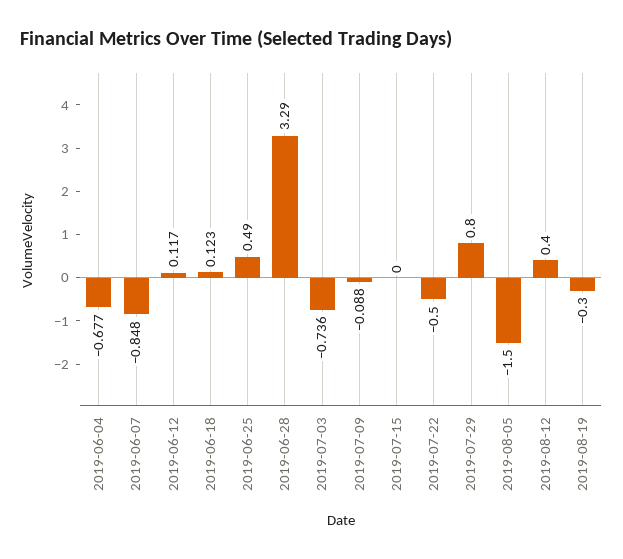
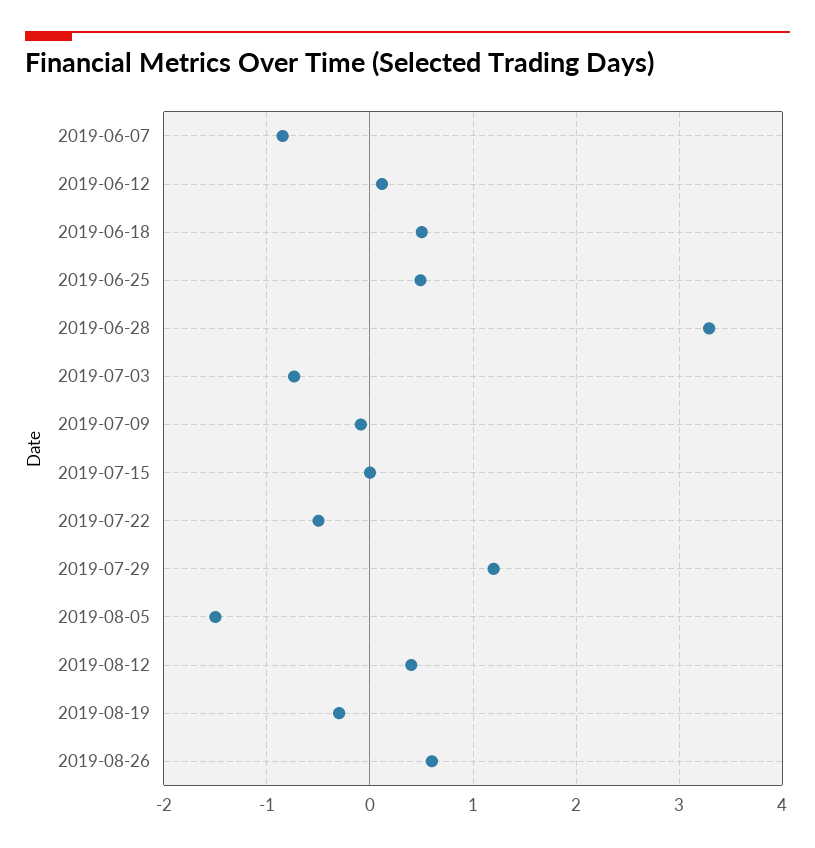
2019-06-04: -0.677 -> none
2019-06-18: 0.123 -> 0.5
2019-07-29: 0.8 -> 1.2
2019-08-26: none -> 0.6

